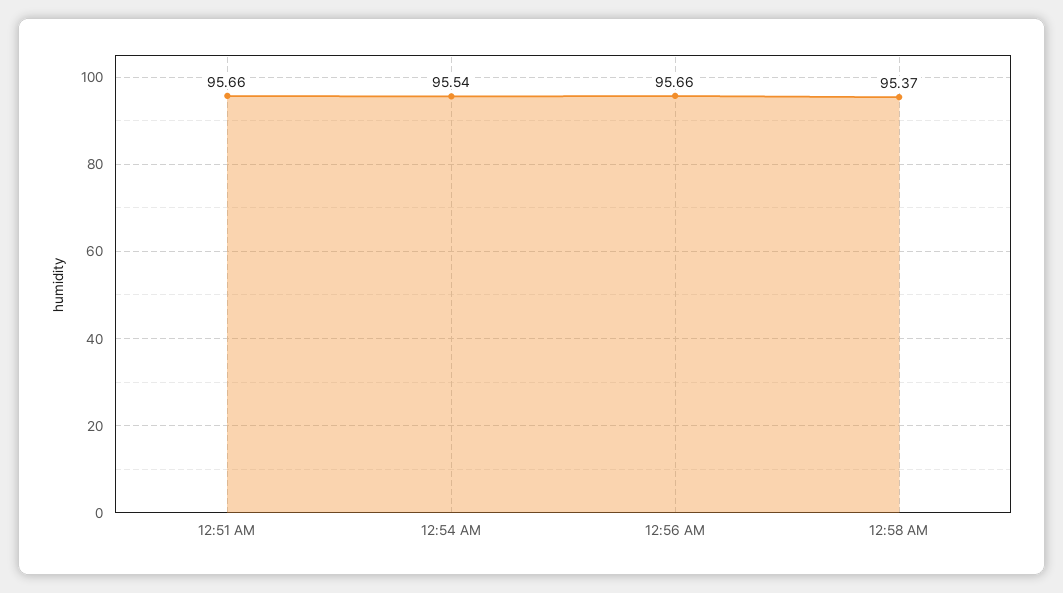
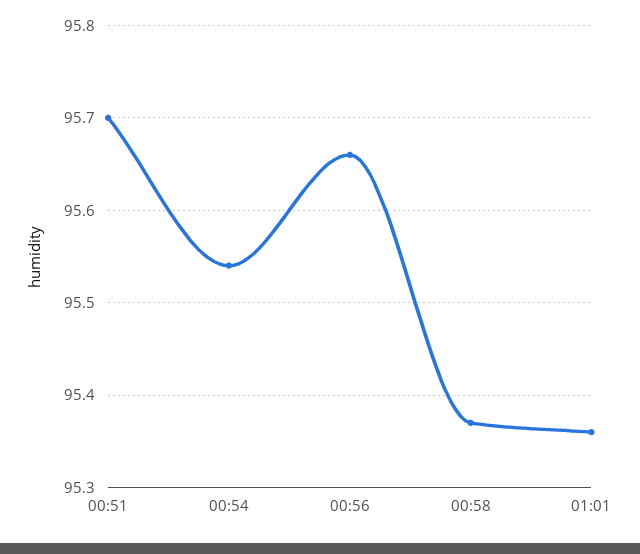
12:51 AM: 95.66 -> 95.7
01:01: none -> 95.36

